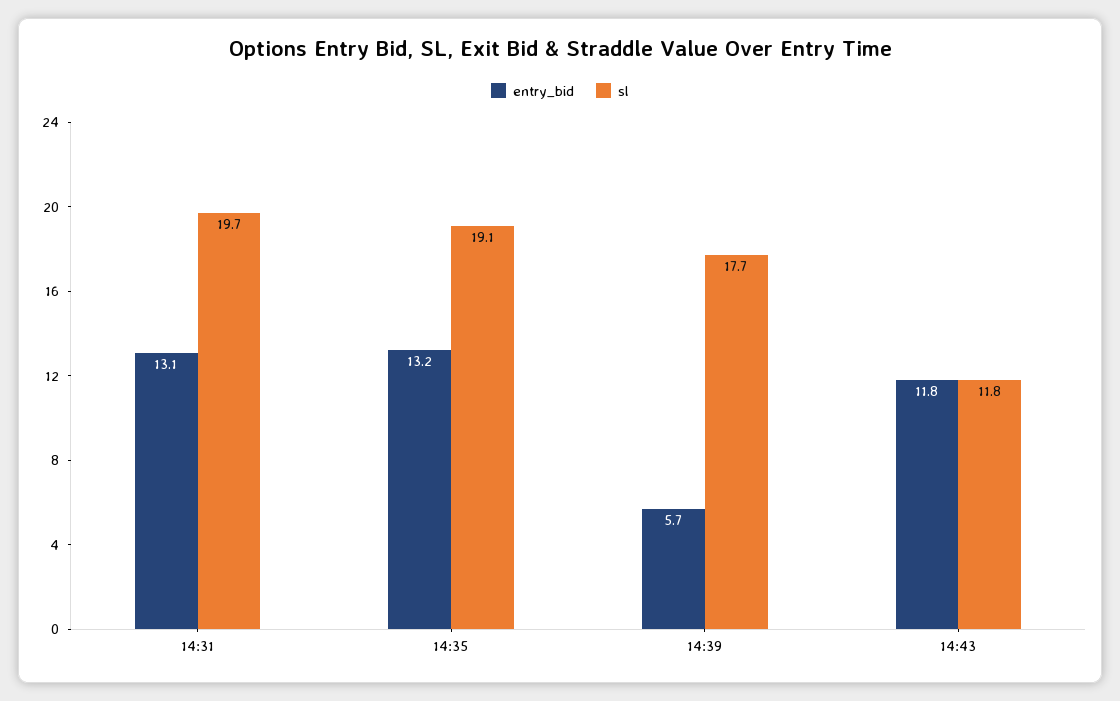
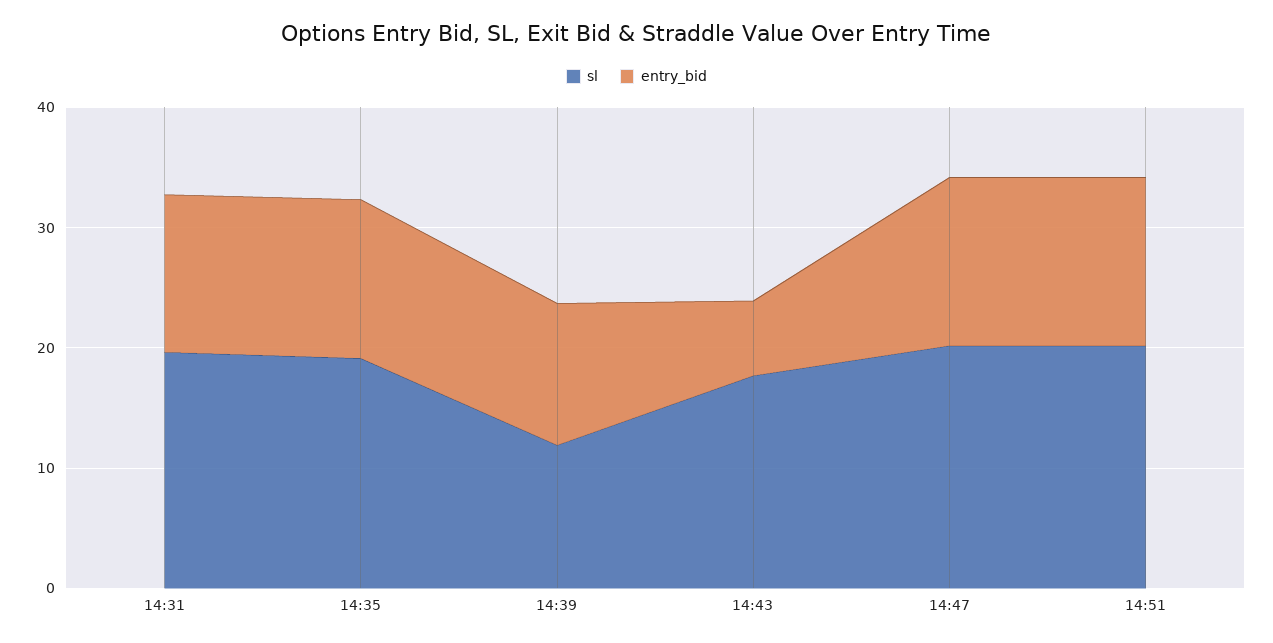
entry_bid, 14:39: 5.7 -> 12
sl, 14:39: 17.7 -> 12
entry_bid, 14:43: 11.8 -> 6
sl, 14:43: 11.8 -> 18
sl, 14:47: none -> 20
entry_bid, 14:47: none -> 14
sl, 14:51: none -> 20
entry_bid, 14:51: none -> 14

